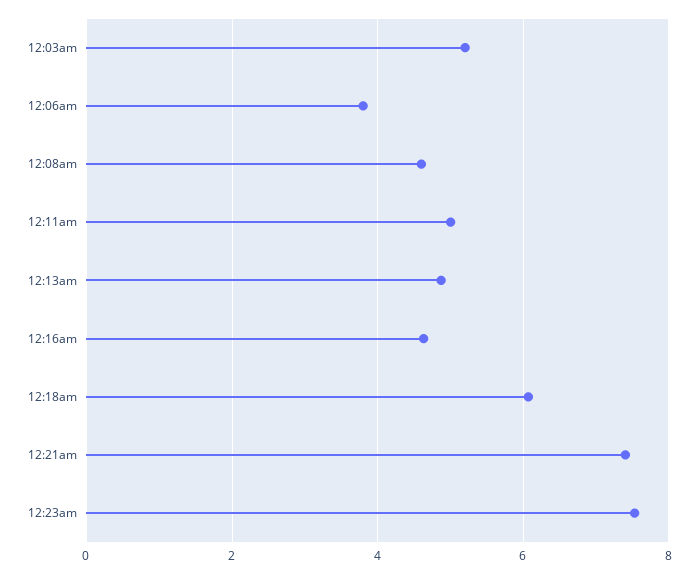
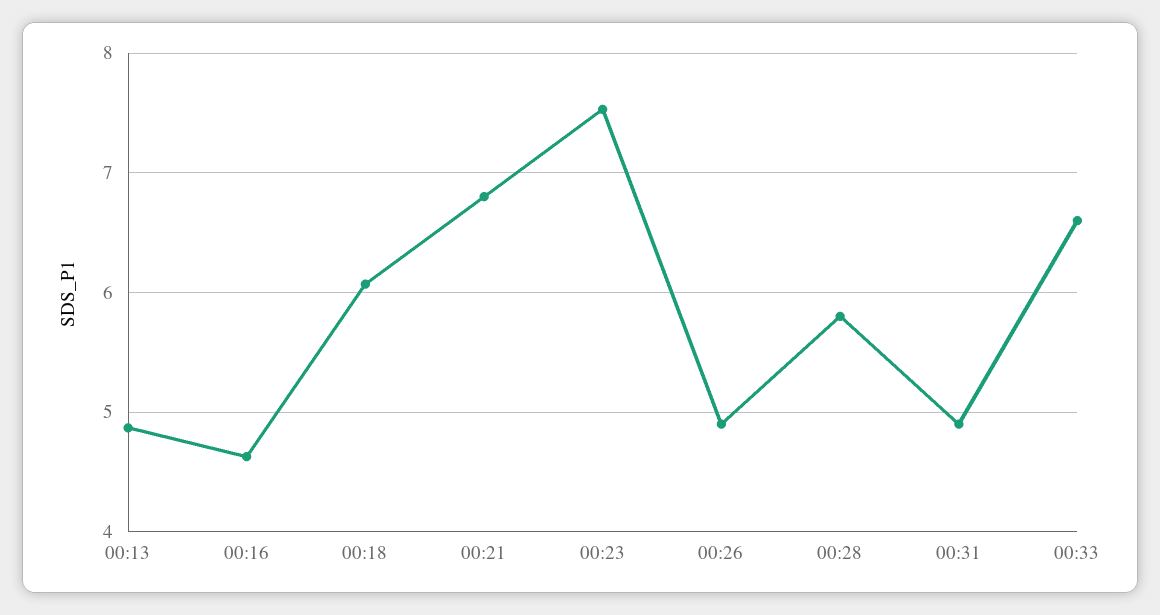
12:03am: 5.2 -> none
12:06am: 3.8 -> none
12:08am: 4.6 -> none
12:11am: 5 -> none
12:21am: 7.4 -> 6.8
00:26: none -> 4.9
00:28: none -> 5.8
00:31: none -> 4.9
00:33: none -> 6.6

